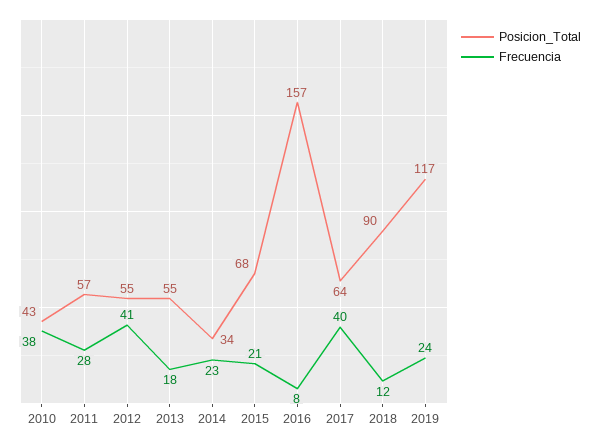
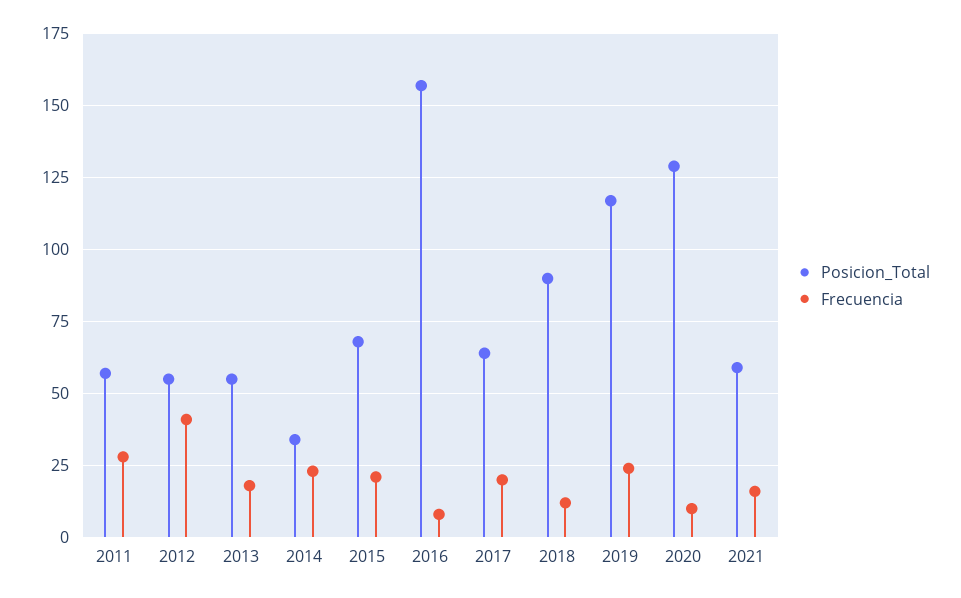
Posicion_Total, 2010: 43 -> none
Frecuencia, 2010: 38 -> none
Frecuencia, 2017: 40 -> 20
Posicion_Total, 2020: none -> 130
Frecuencia, 2020: none -> 10
Posicion_Total, 2021: none -> 60
Frecuencia, 2021: none -> 15

